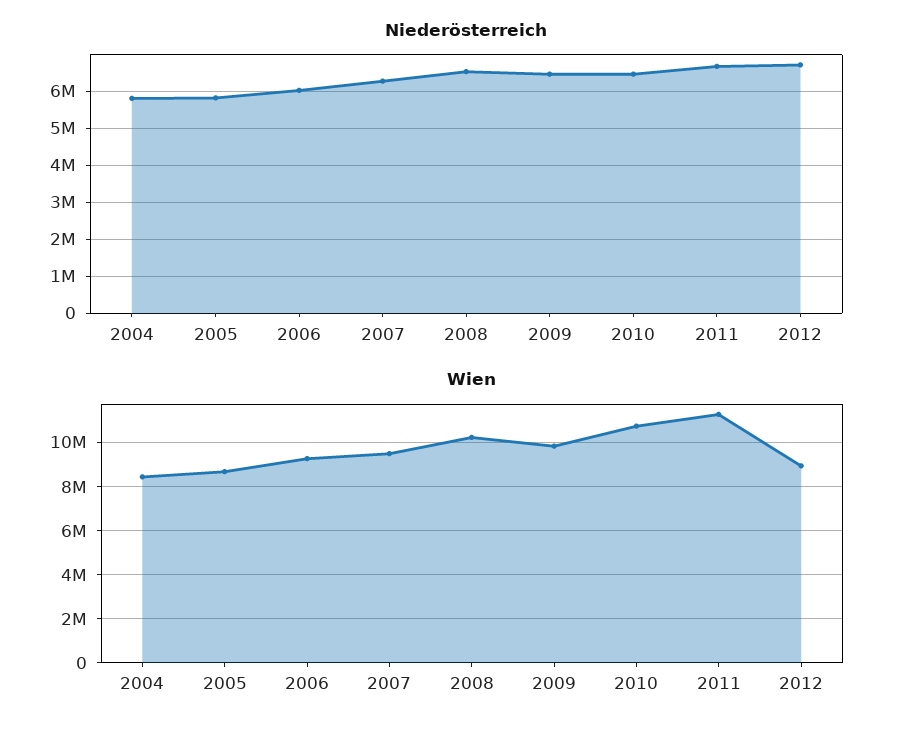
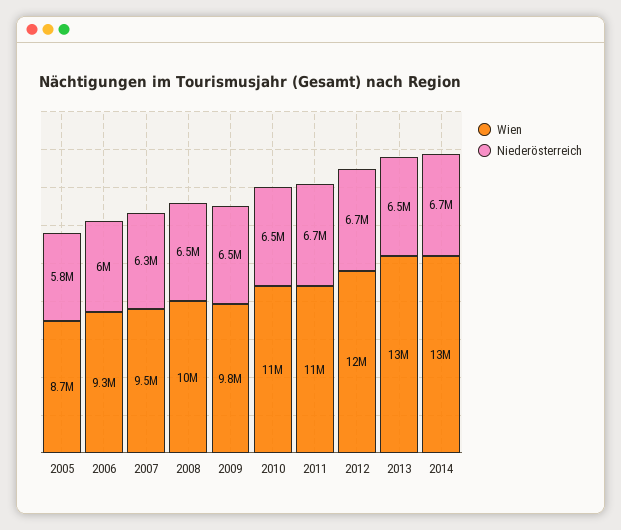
Niederösterreich, 2004: 5800000 -> none
Wien, 2004: 8500000 -> none
Wien, 2012: 9000000 -> 12000000
Wien, 2013: none -> 13000000
Niederösterreich, 2013: none -> 6500000
Wien, 2014: none -> 13000000
Niederösterreich, 2014: none -> 6700000

